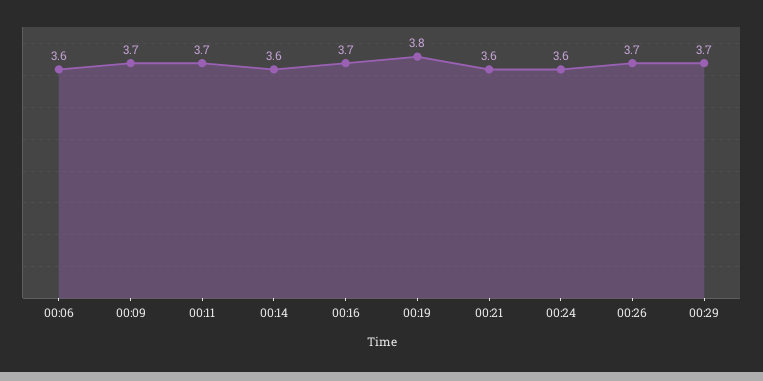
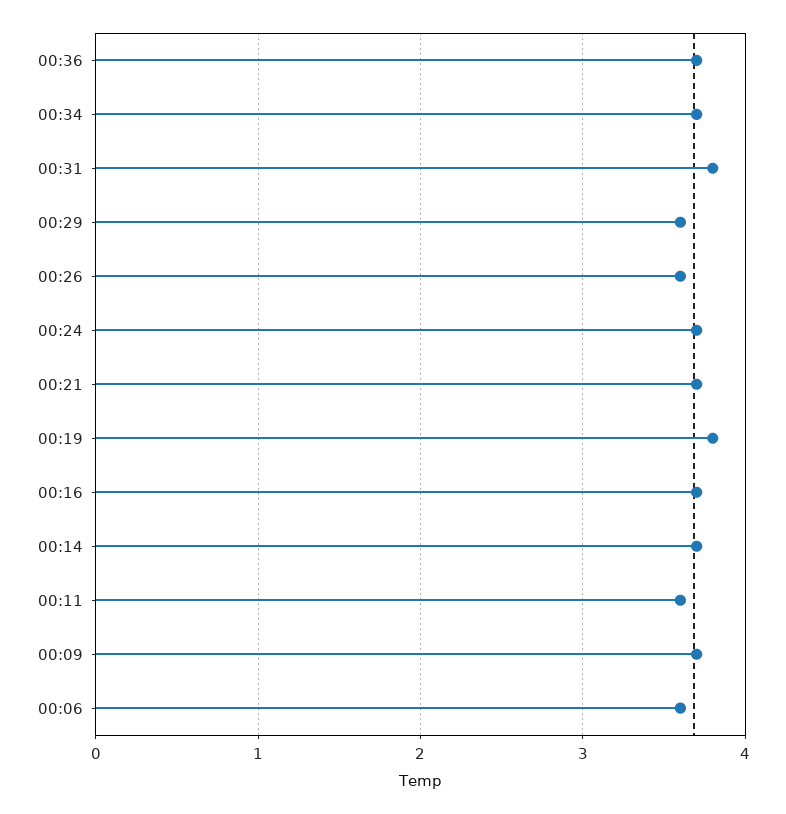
00:11: 3.7 -> 3.6
00:14: 3.6 -> 3.7
00:21: 3.6 -> 3.7
00:24: 3.6 -> 3.7
00:26: 3.7 -> 3.6
00:29: 3.7 -> 3.6
00:36: none -> 3.7
00:34: none -> 3.7
00:31: none -> 3.8

